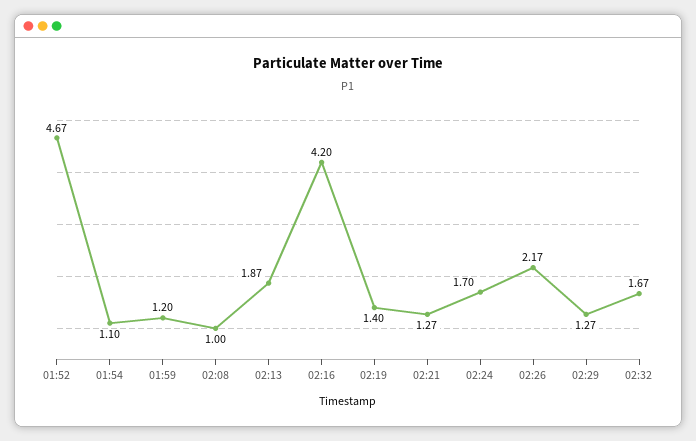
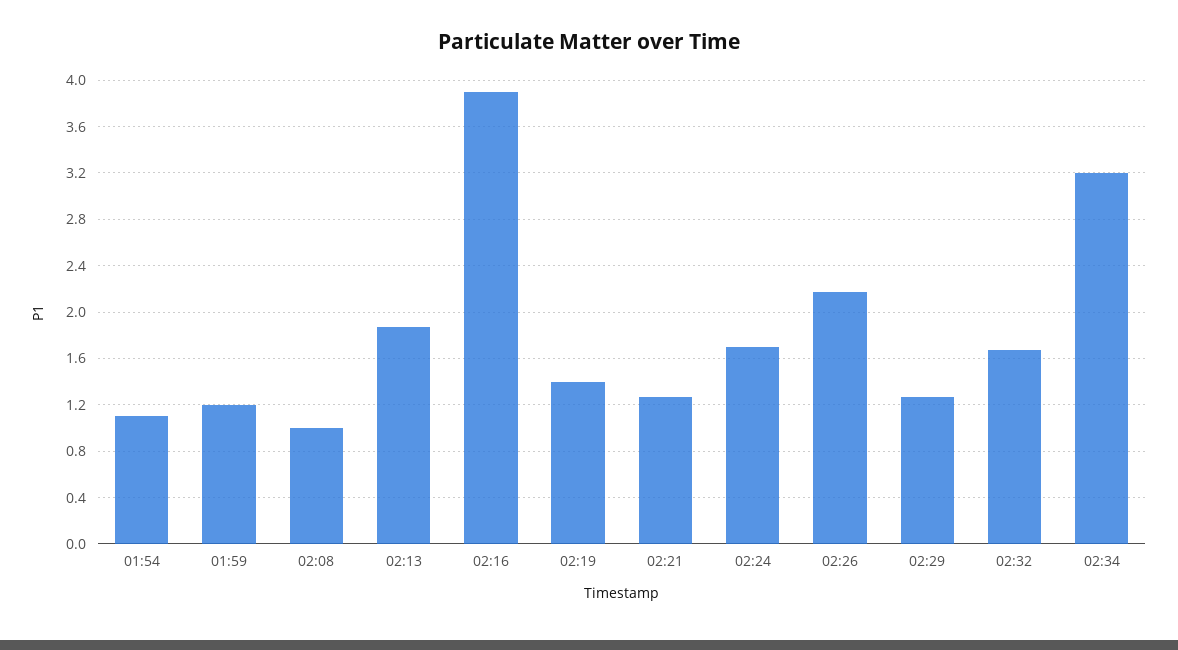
01:52: 4.67 -> none
02:16: 4.2 -> 3.9
02:34: none -> 3.2

